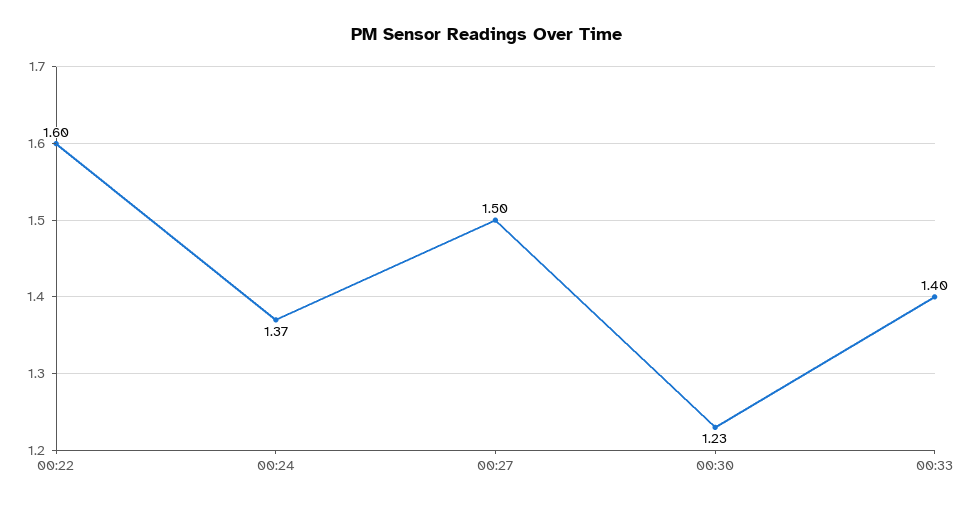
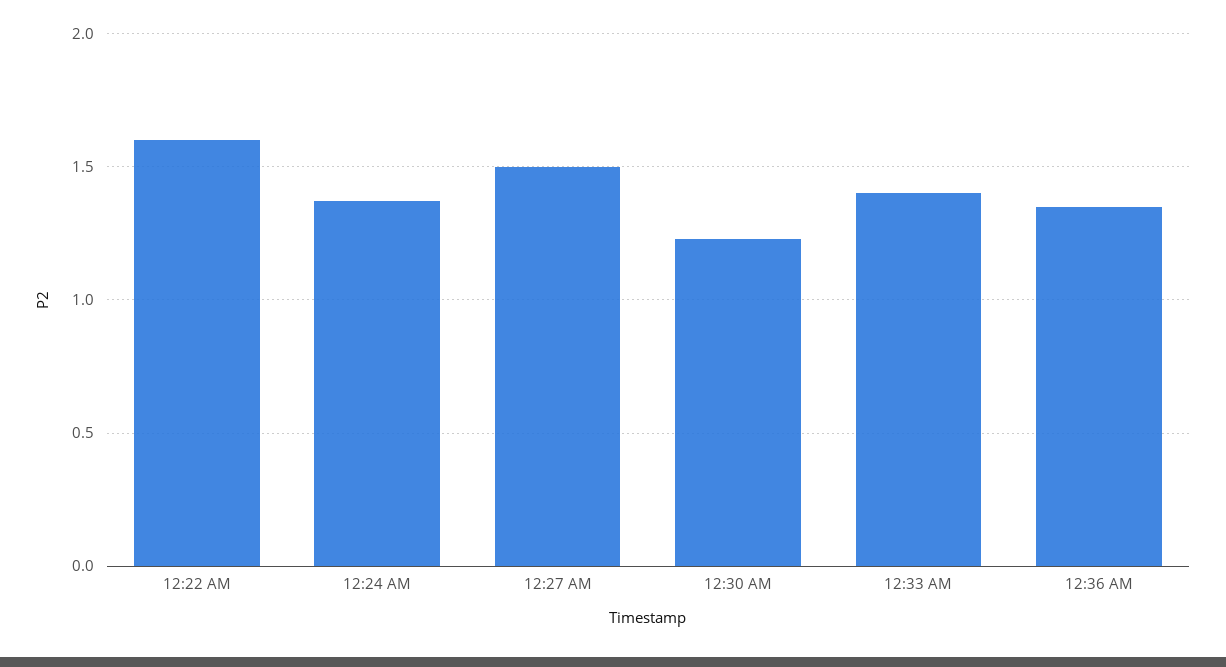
12:36 AM: none -> 1.35

